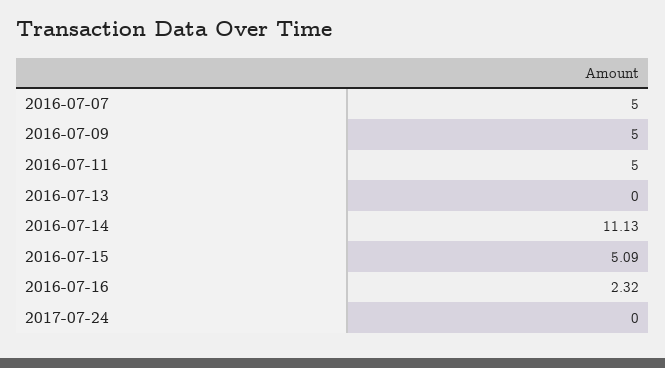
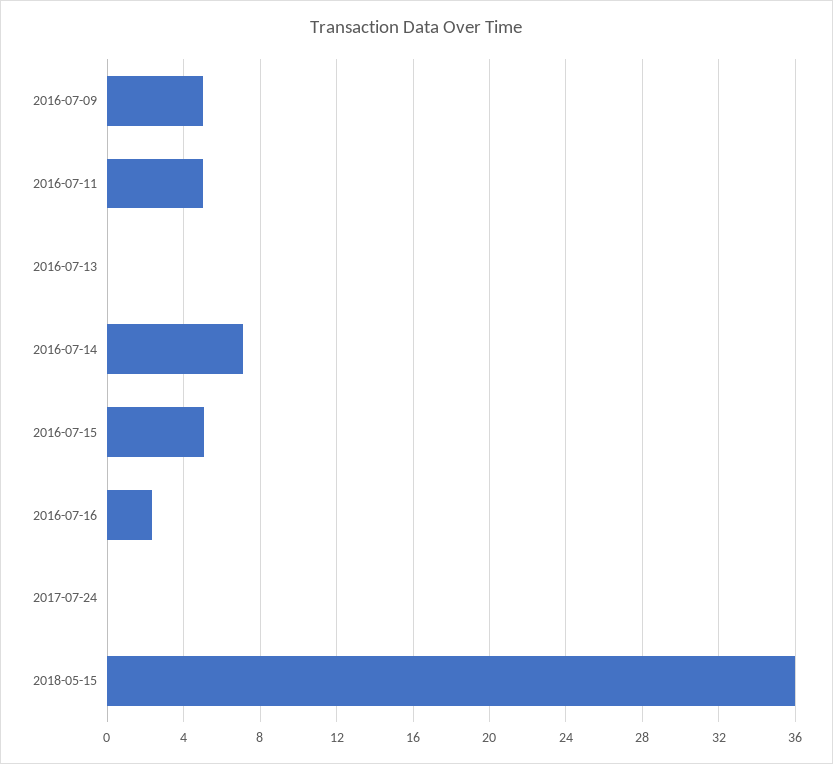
2016-07-07: 5 -> none
2016-07-14: 11.13 -> 7
2018-05-15: none -> 36

